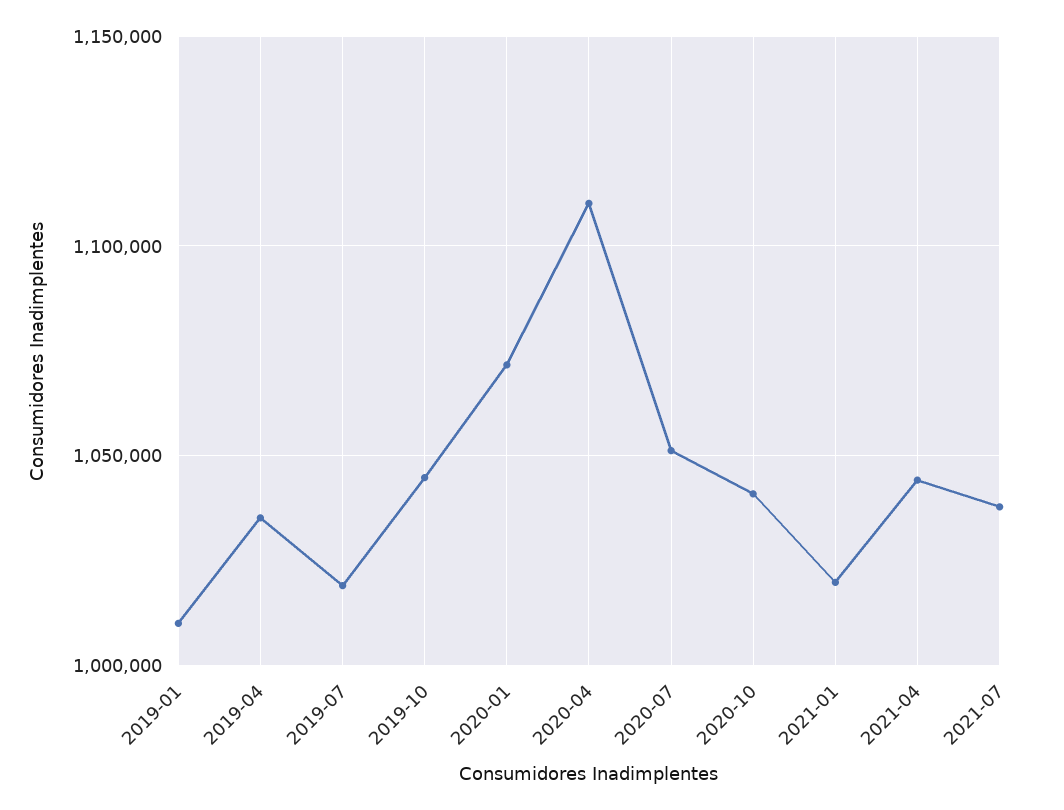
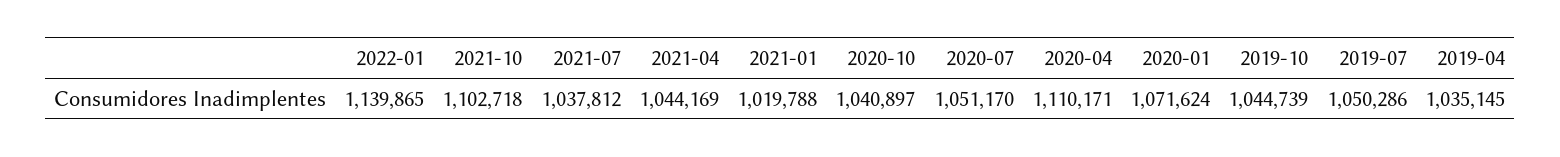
2019-01: 1010000 -> none
2019-07: 1020000 -> 1050286
2022-01: none -> 1139865
2021-10: none -> 1102718

